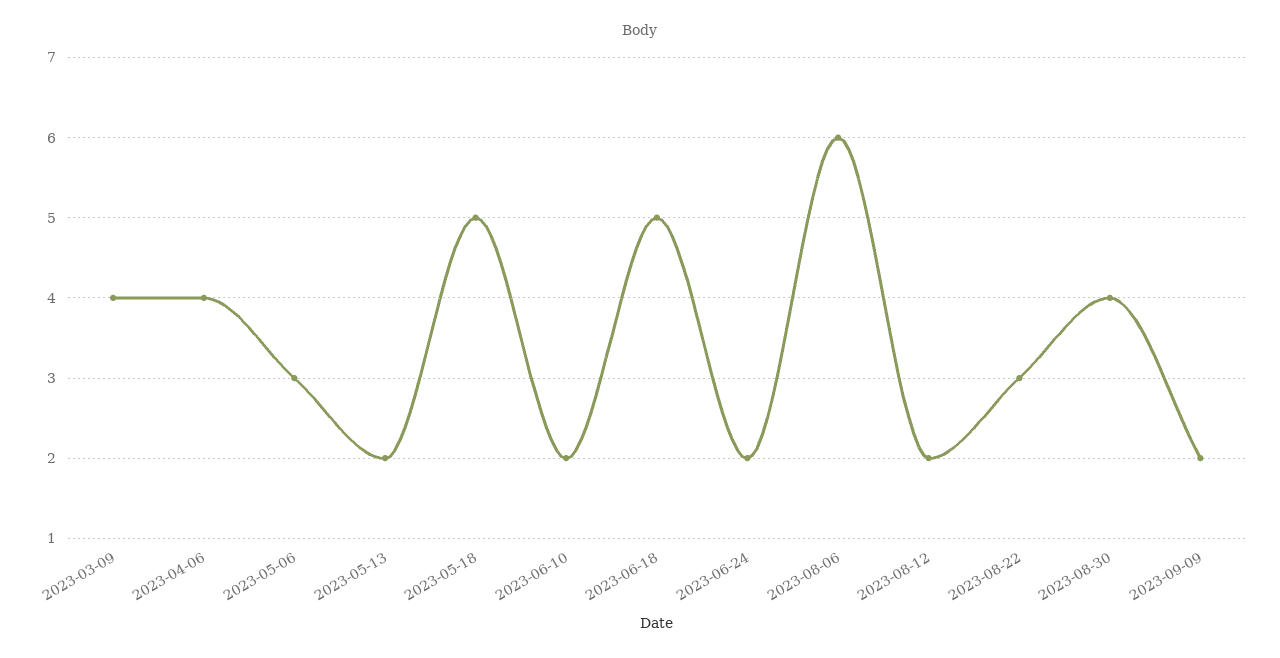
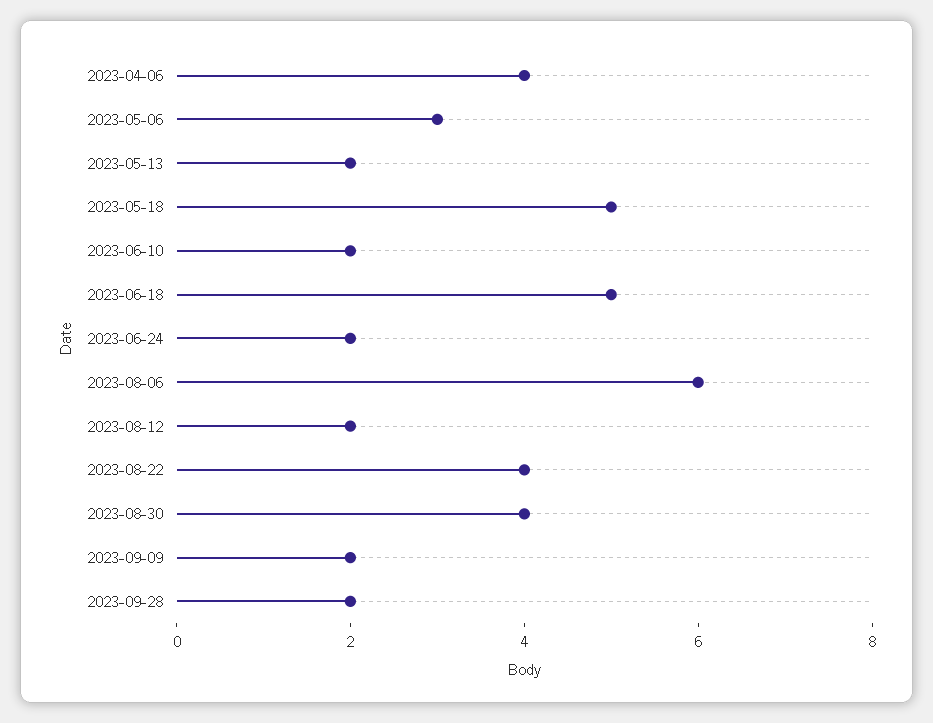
2023-03-09: 4 -> none
2023-08-22: 3 -> 4
2023-09-28: none -> 2

